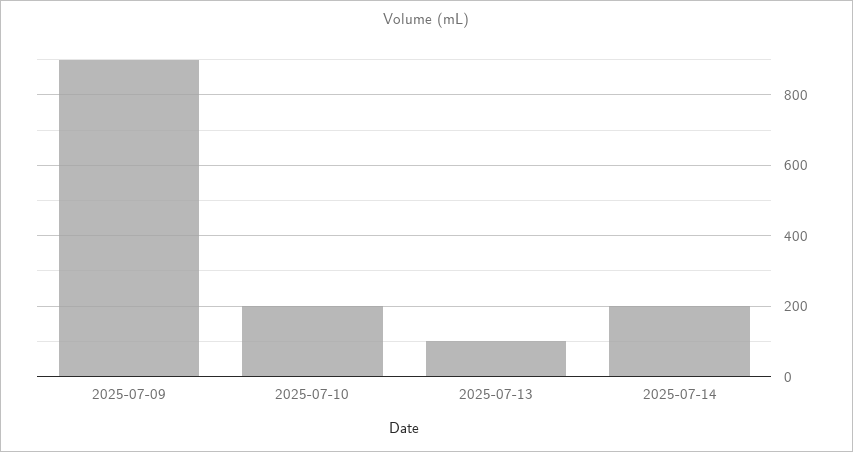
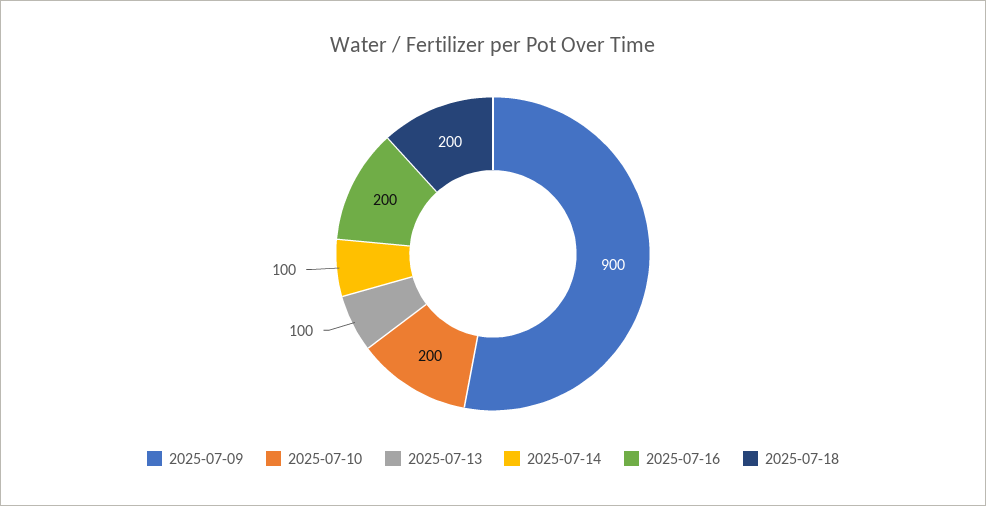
2025-07-14: 200 -> 100
2025-07-16: none -> 200
2025-07-18: none -> 200

